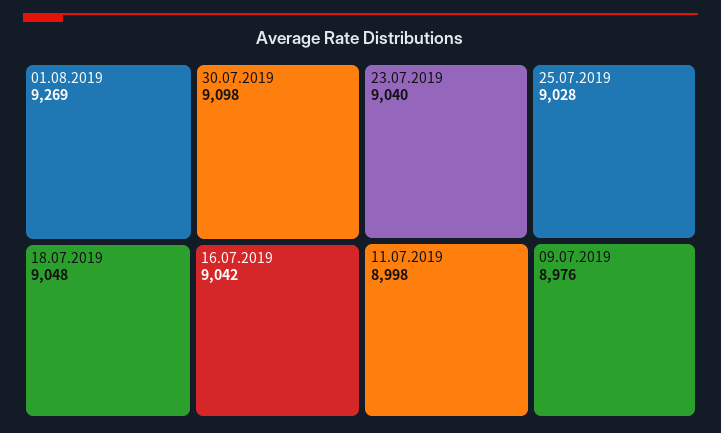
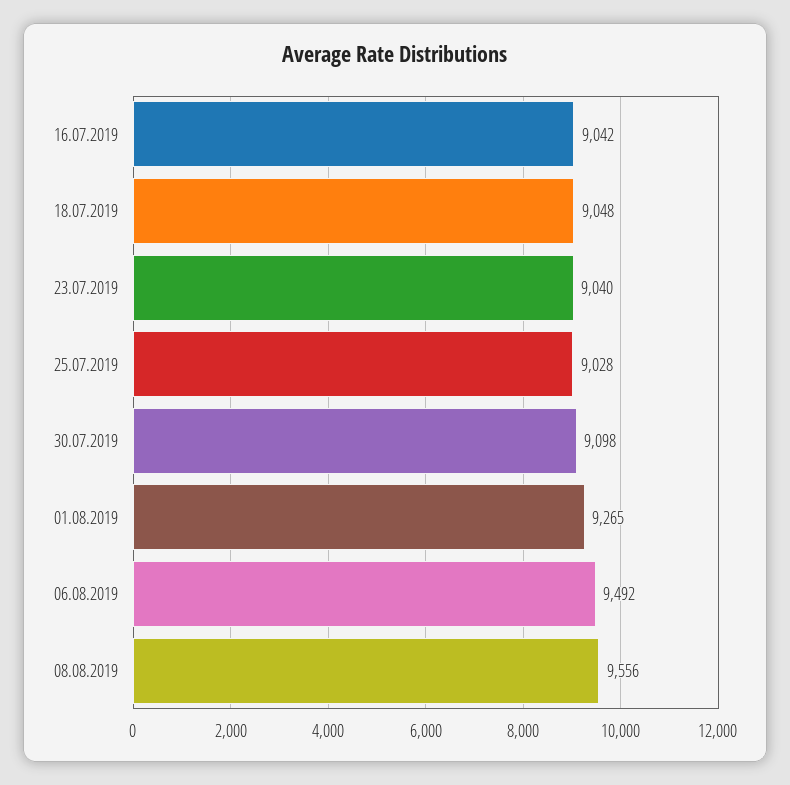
01.08.2019: 9269 -> 9265
11.07.2019: 8998 -> none
09.07.2019: 8976 -> none
06.08.2019: none -> 9492
08.08.2019: none -> 9556

